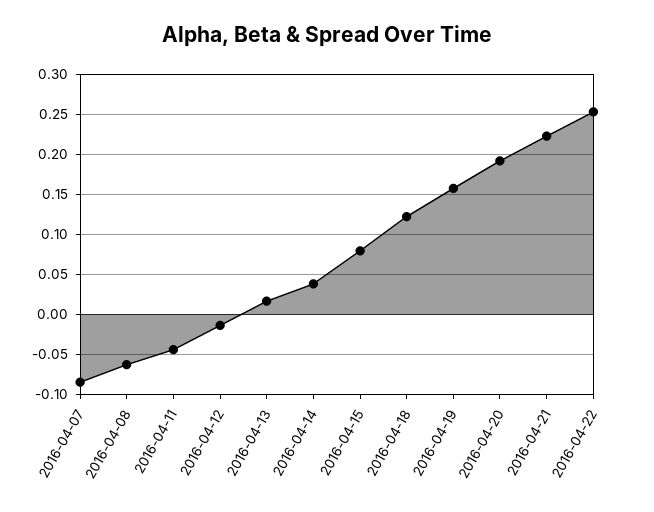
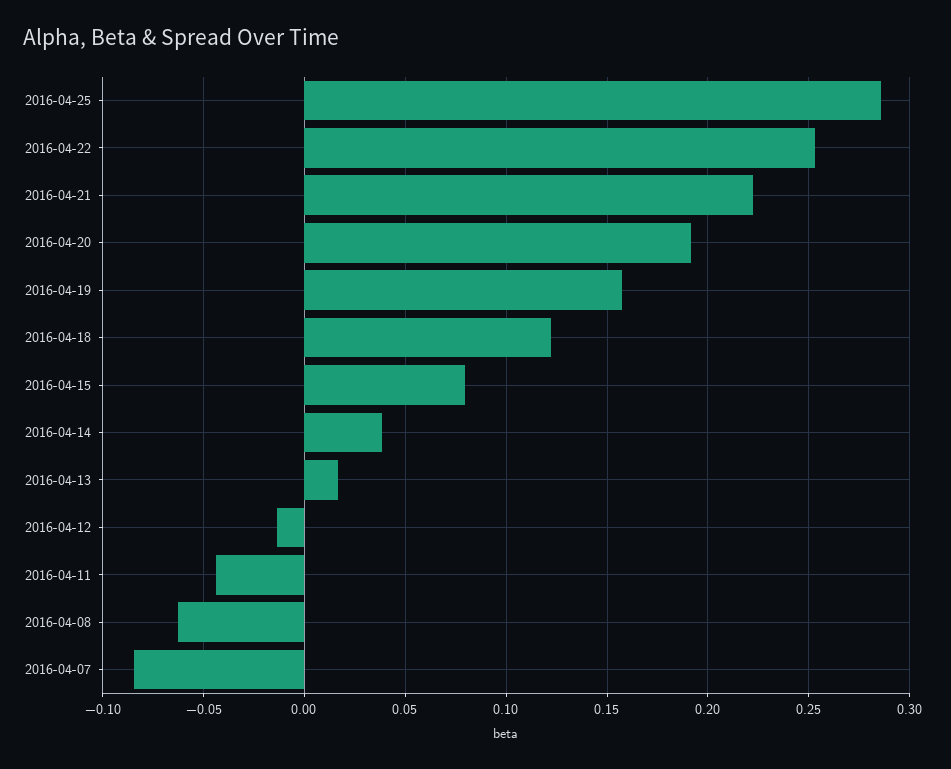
2016-04-25: none -> 0.285

